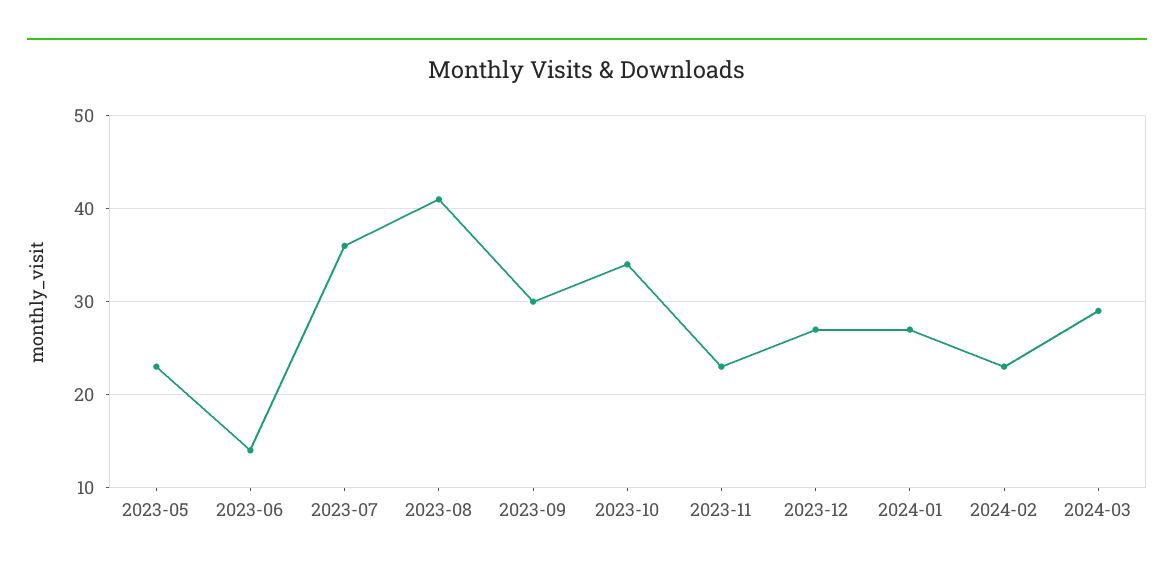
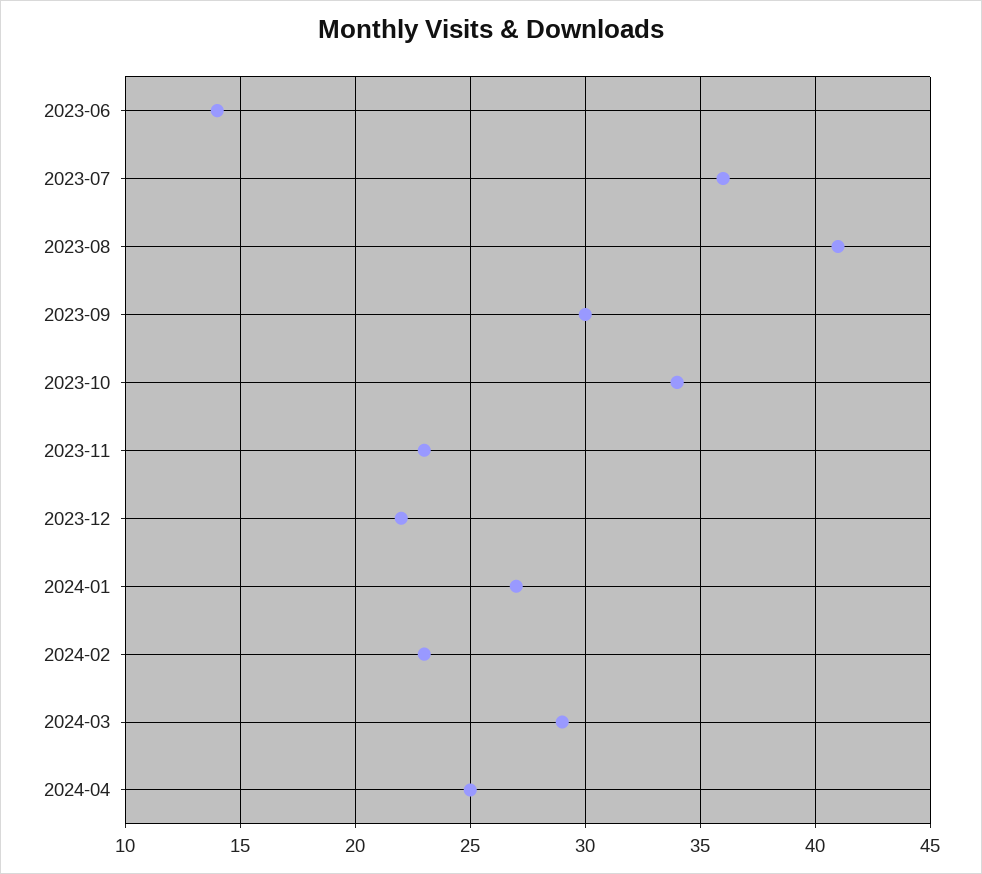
2023-05: 23 -> none
2023-12: 27 -> 22
2024-04: none -> 25

